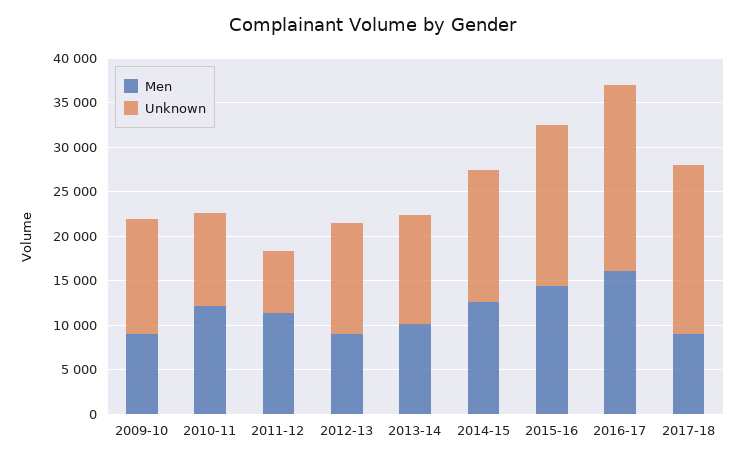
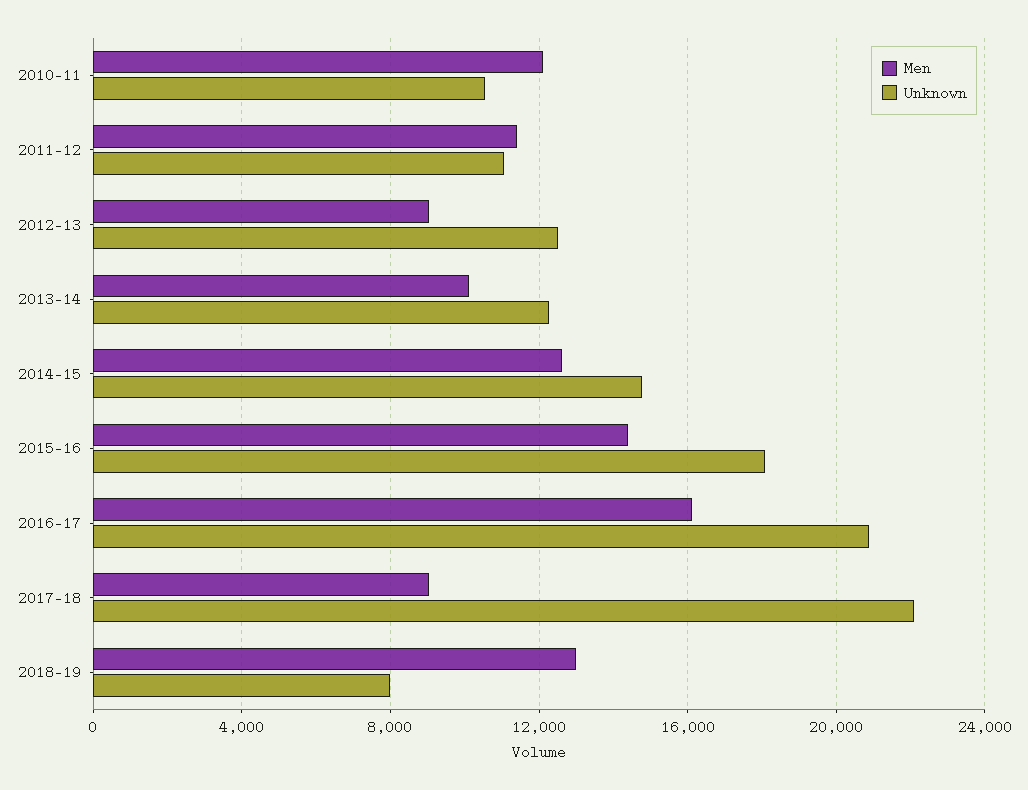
Men, 2009-10: 9000 -> none
Unknown, 2009-10: 13000 -> none
Unknown, 2011-12: 7000 -> 11000
Unknown, 2017-18: 19000 -> 22000
Men, 2018-19: none -> 13000
Unknown, 2018-19: none -> 8000

